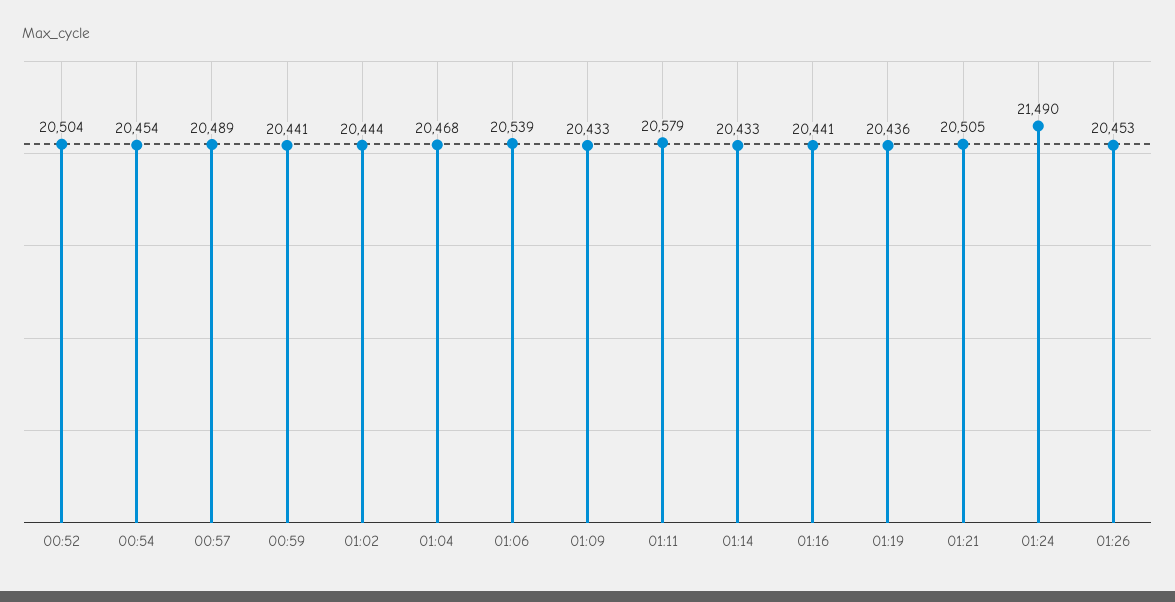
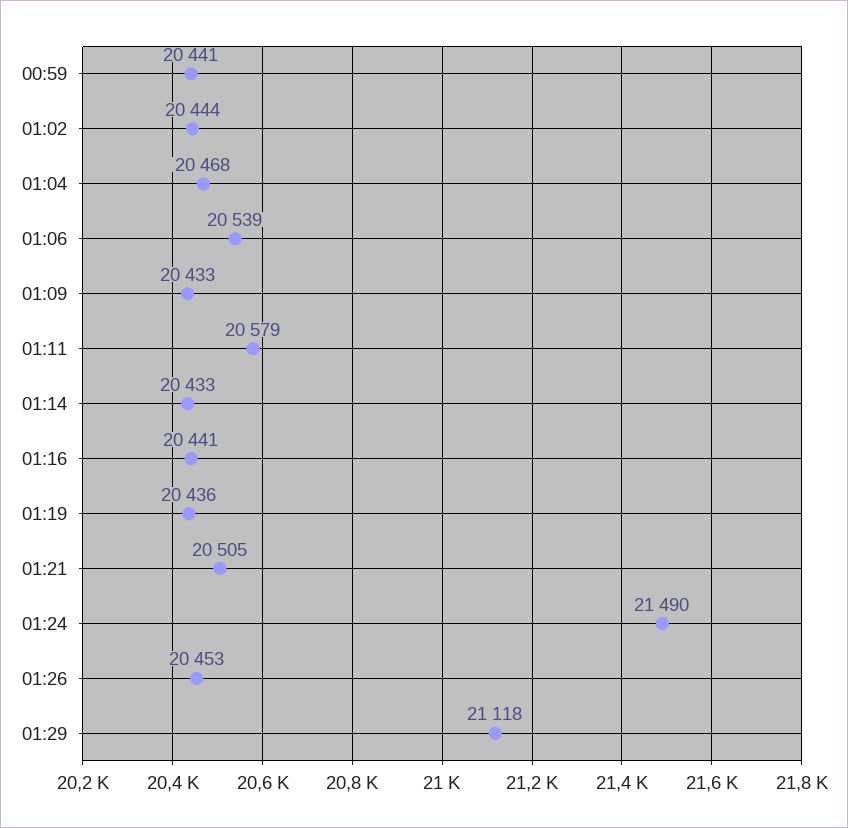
00:52: 20504 -> none
00:54: 20454 -> none
00:57: 20489 -> none
01:29: none -> 21118

